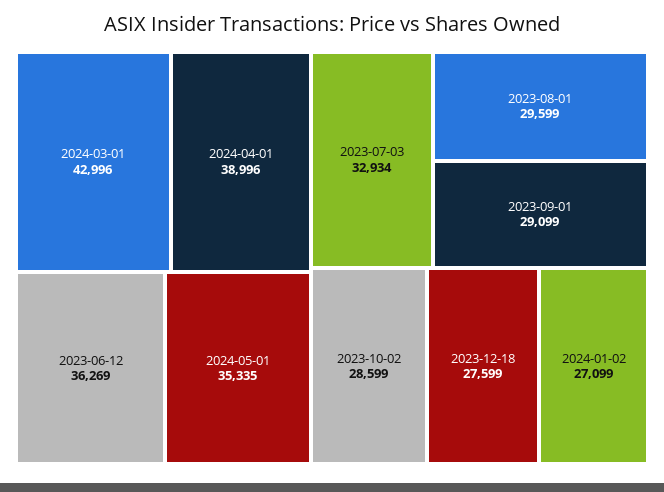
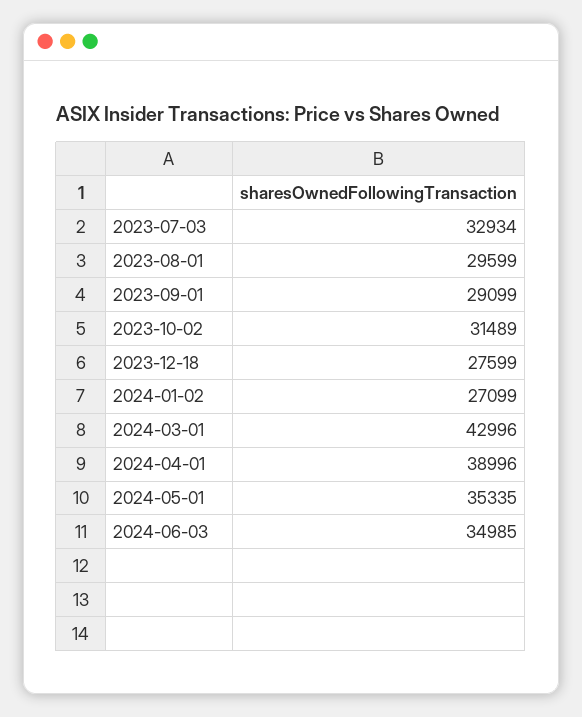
2023-06-12: 36269 -> none
2023-10-02: 28599 -> 31489
2024-06-03: none -> 34985

